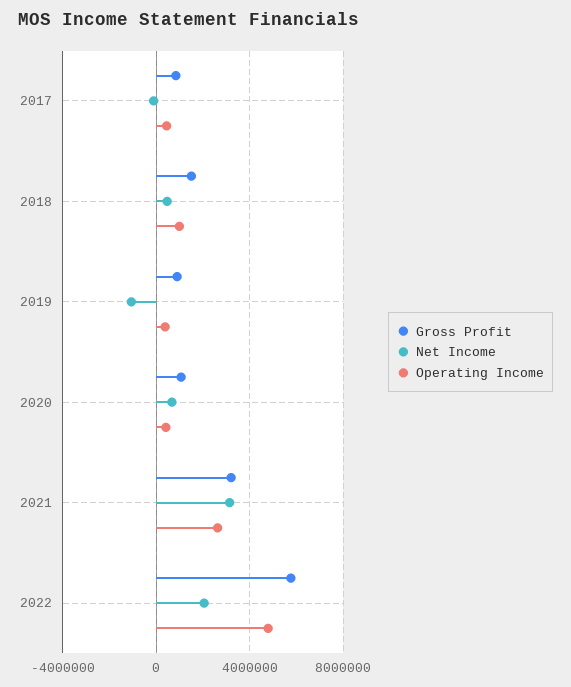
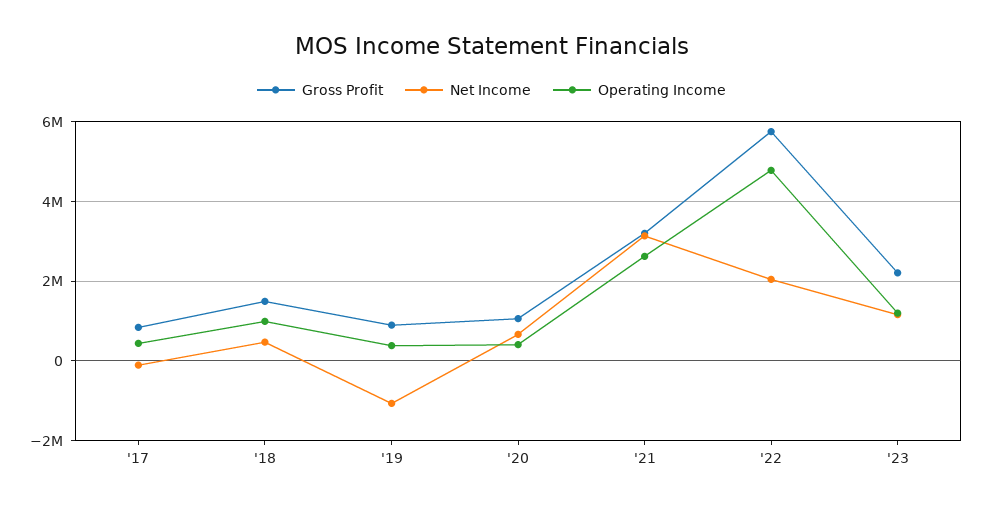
Gross Profit, '23: none -> 2200000
Net Income, '23: none -> 1200000
Operating Income, '23: none -> 1200000

